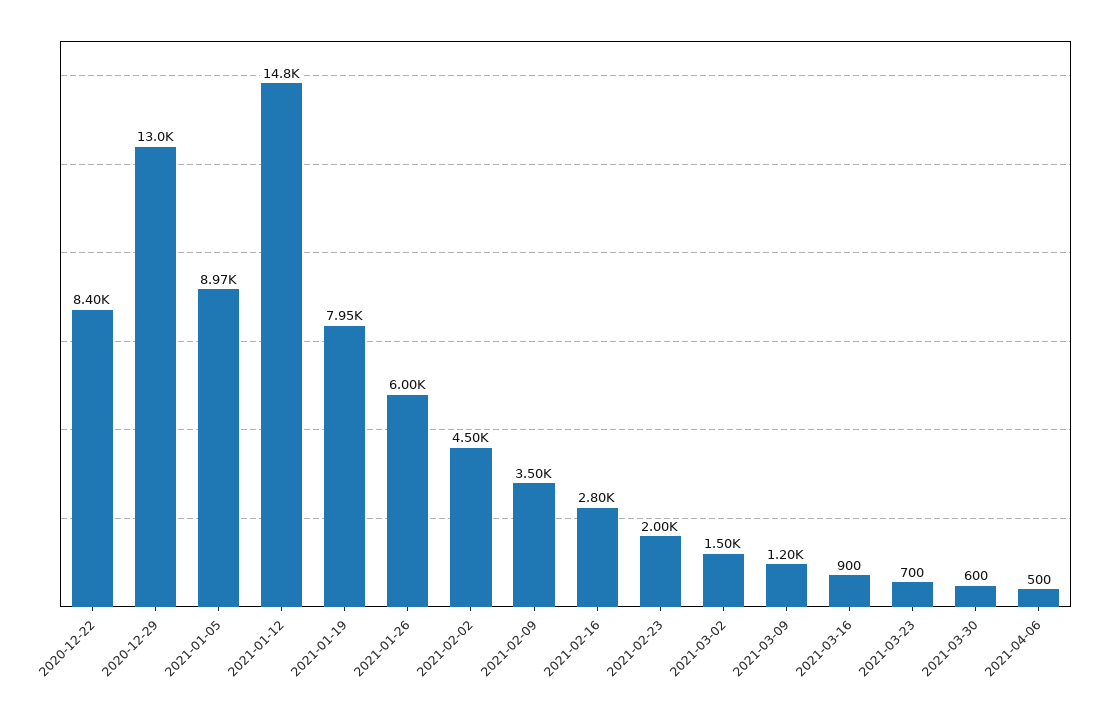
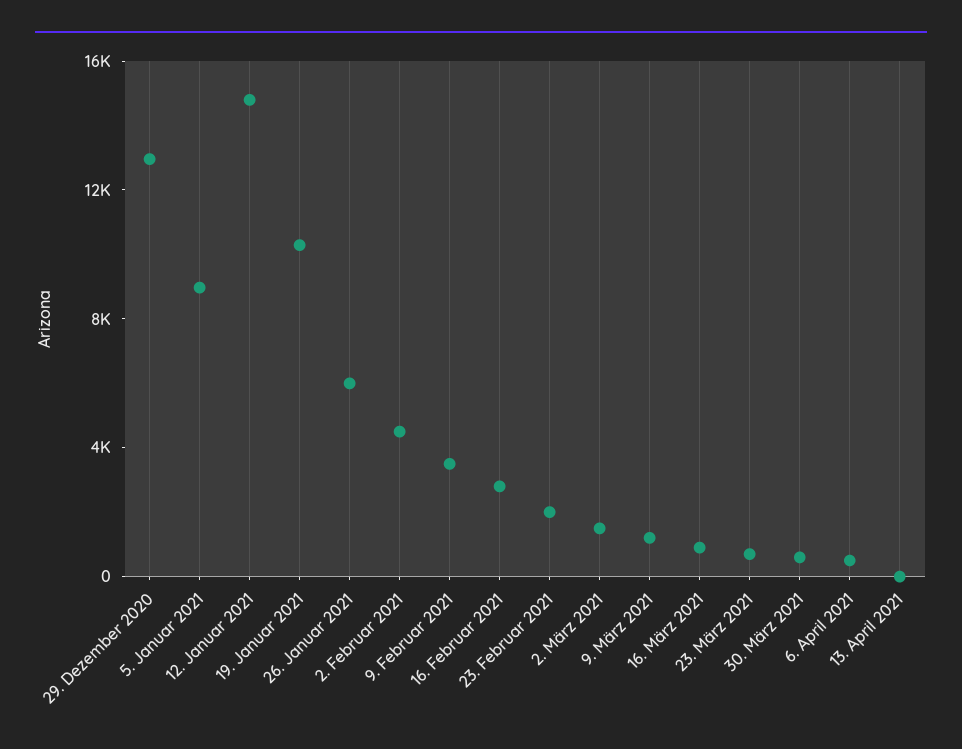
2020-12-22: 8400 -> none
2021-01-19: 7950 -> 10000
13. April 2021: none -> 0

